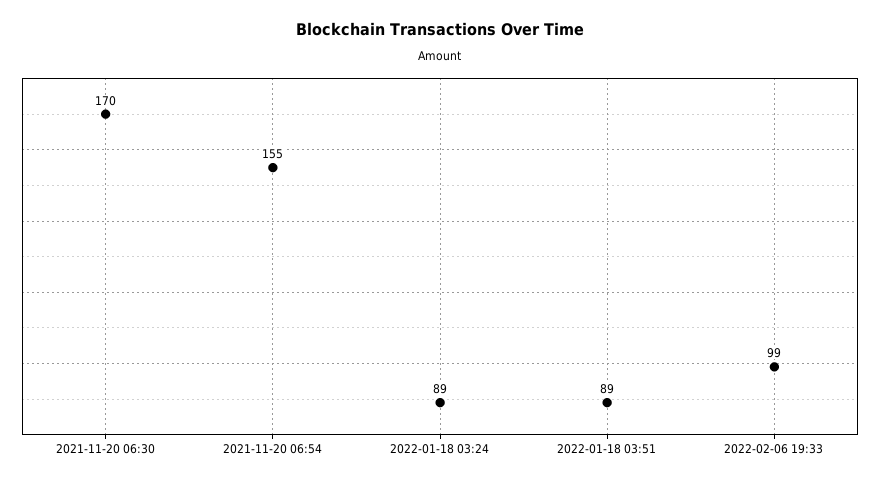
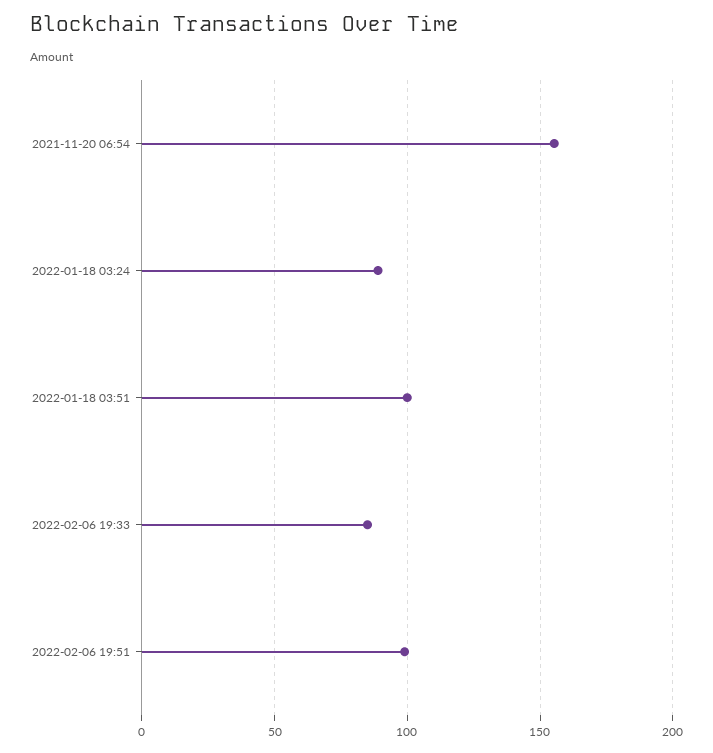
2021-11-20 06:30: 170 -> none
2022-01-18 03:51: 89 -> 100
2022-02-06 19:33: 99 -> 85
2022-02-06 19:51: none -> 100

